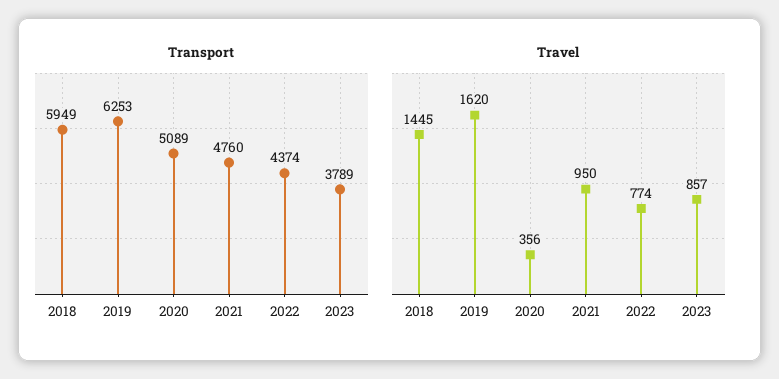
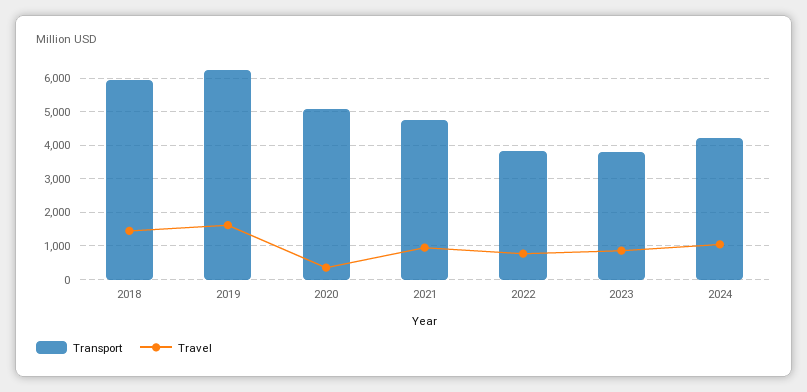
Transport, 2022: 4374 -> 3800
Transport, 2024: none -> 4200
Travel, 2024: none -> 1000

